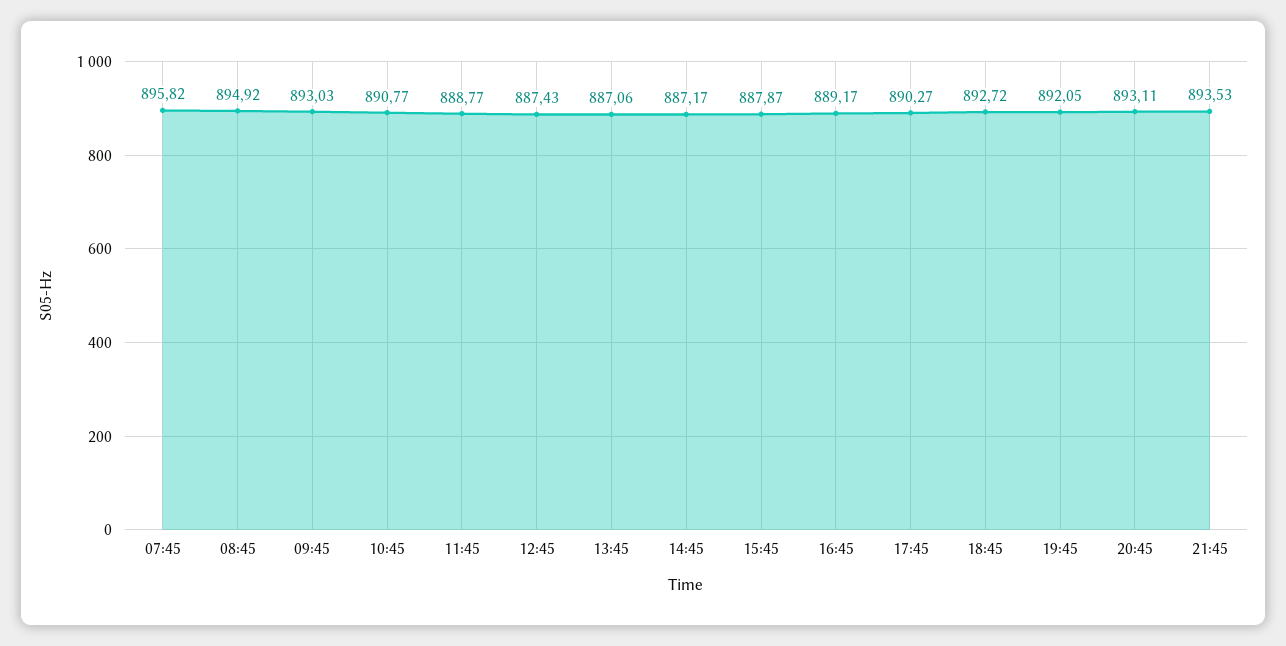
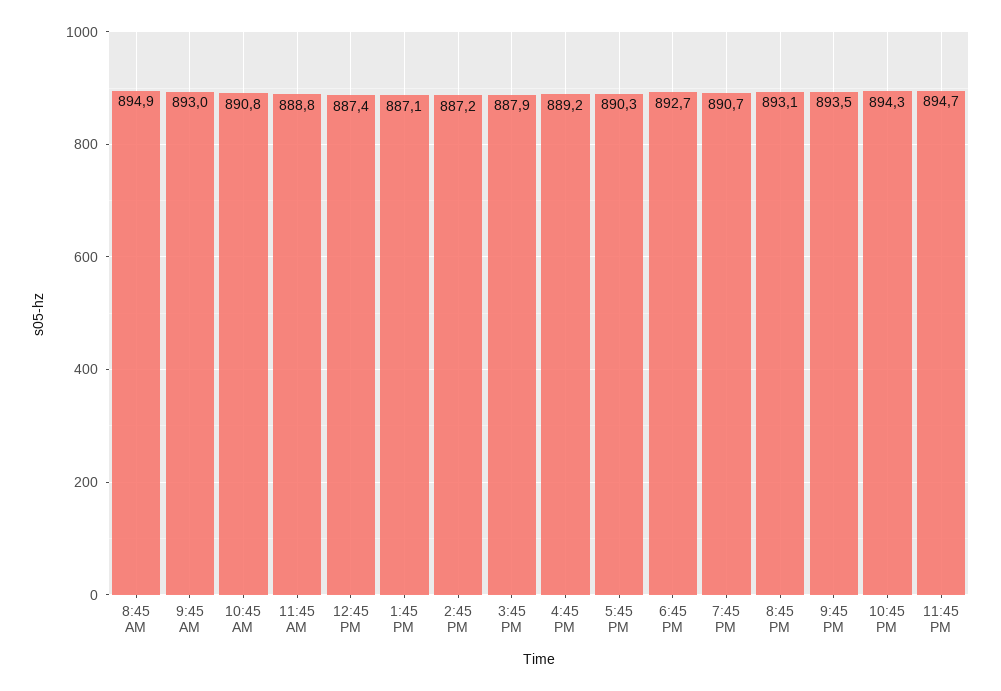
07:45: 895.82 -> none
19:45: 892.05 -> 890.7
10:45 PM: none -> 894.3
11:45 PM: none -> 894.7

